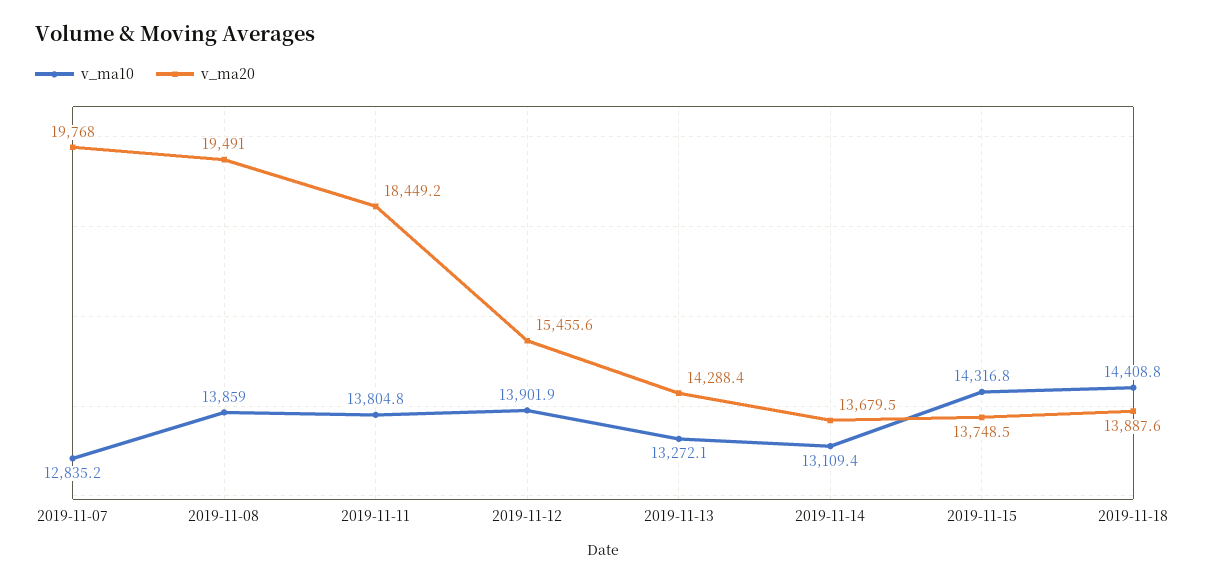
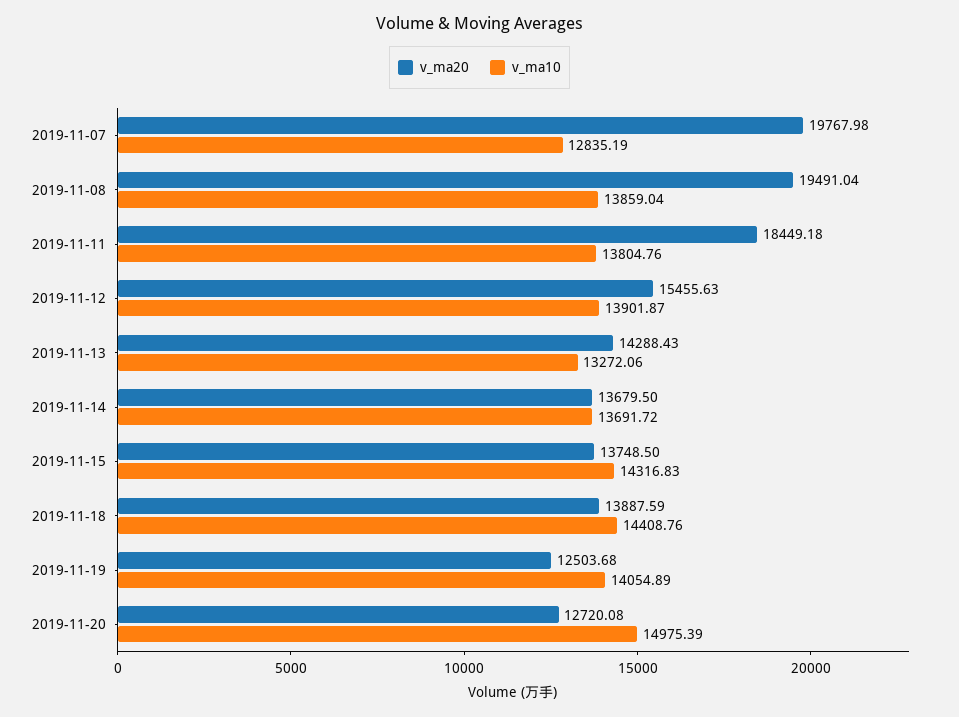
v_ma10, 2019-11-14: 13109.4 -> 13691.72
v_ma20, 2019-11-19: none -> 12503.68
v_ma10, 2019-11-19: none -> 14054.89
v_ma20, 2019-11-20: none -> 12720.08
v_ma10, 2019-11-20: none -> 14975.39

